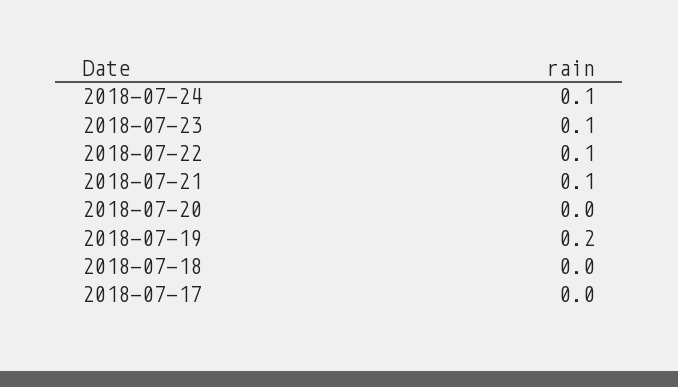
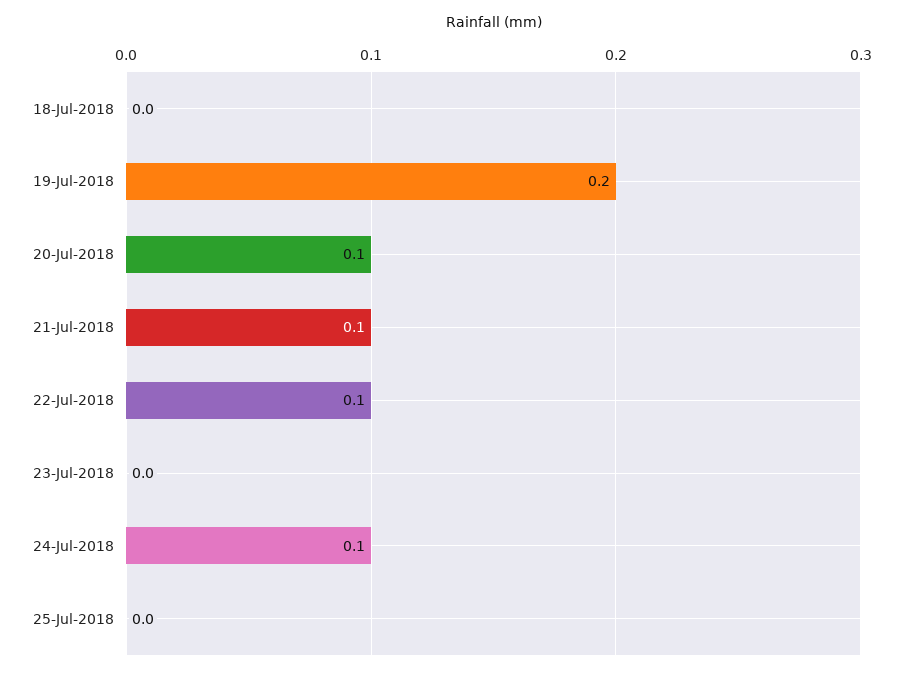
2018-07-23: 0.1 -> 0
2018-07-20: 0 -> 0.1
2018-07-17: 0 -> none
25-Jul-2018: none -> 0

